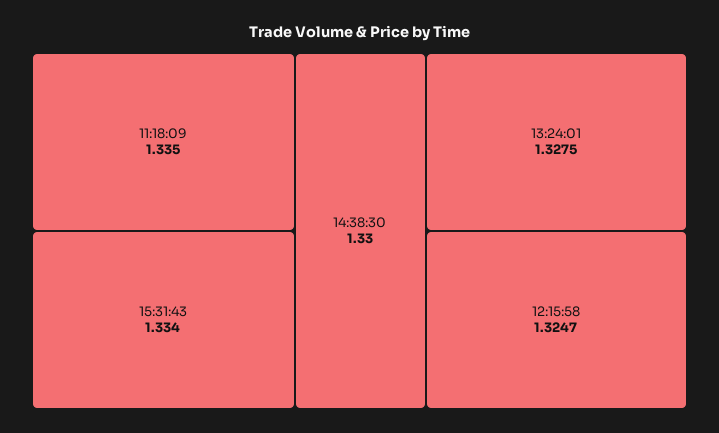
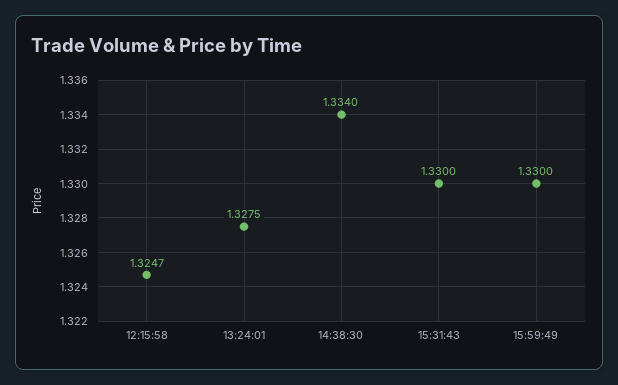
11:18:09: 1.335 -> none
15:31:43: 1.334 -> 1.33
14:38:30: 1.33 -> 1.334
15:59:49: none -> 1.33

